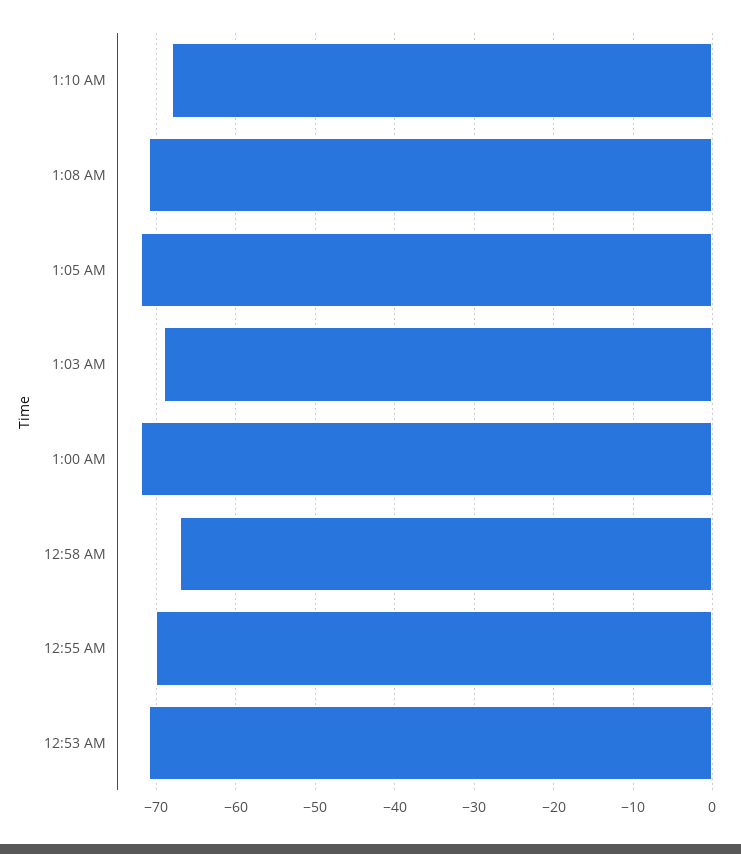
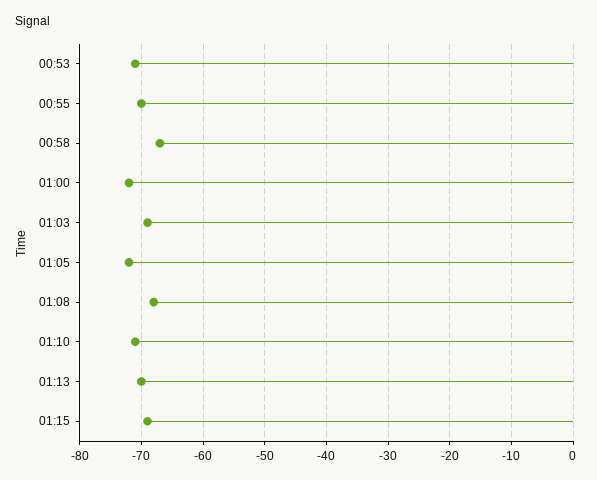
1:10 AM: -68 -> -71
1:08 AM: -71 -> -68
01:13: none -> -70
01:15: none -> -69

